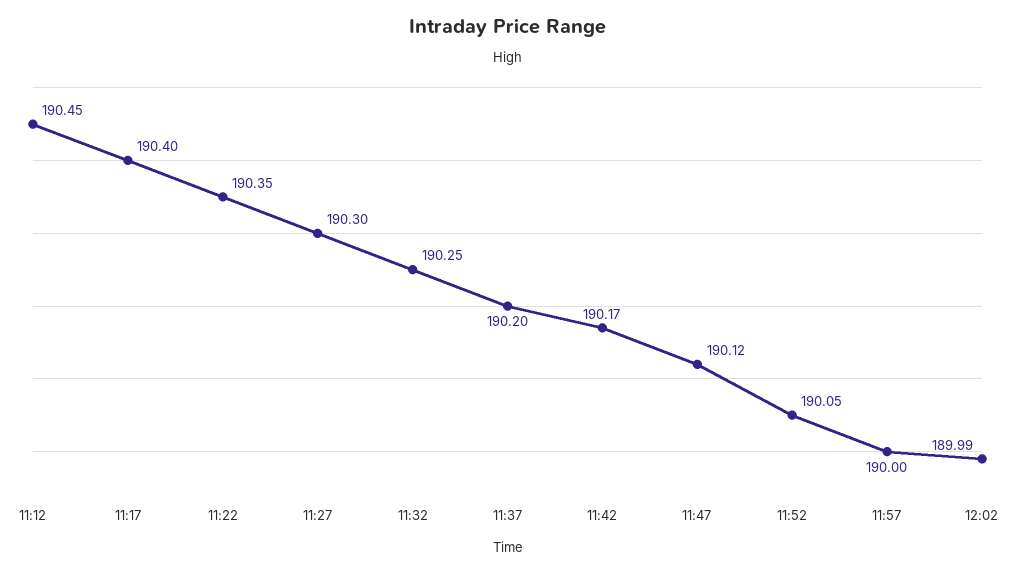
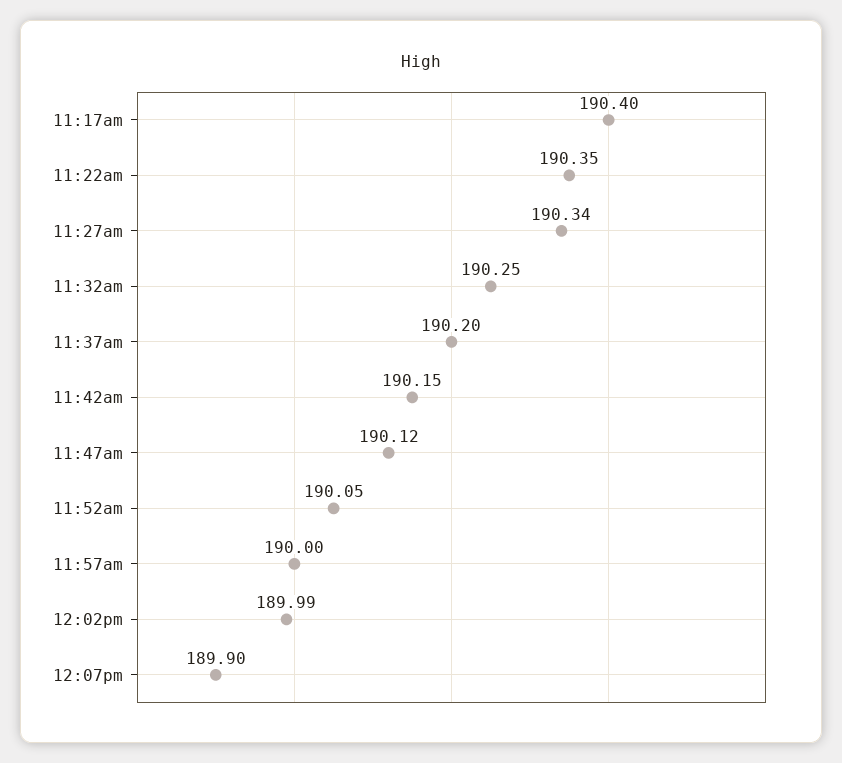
11:12: 190.45 -> none
11:27: 190.3 -> 190.34
11:42: 190.17 -> 190.15
12:07pm: none -> 189.9

